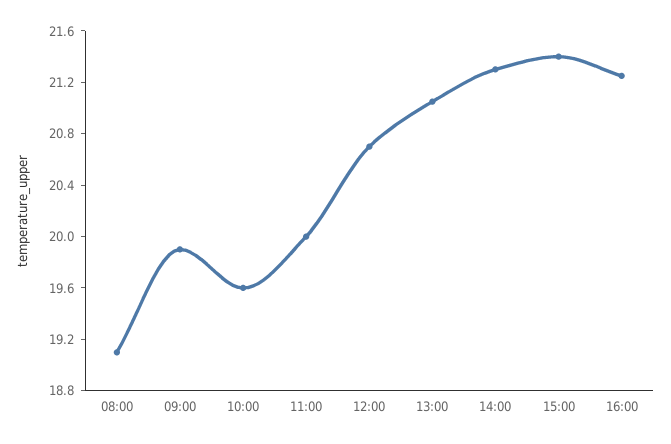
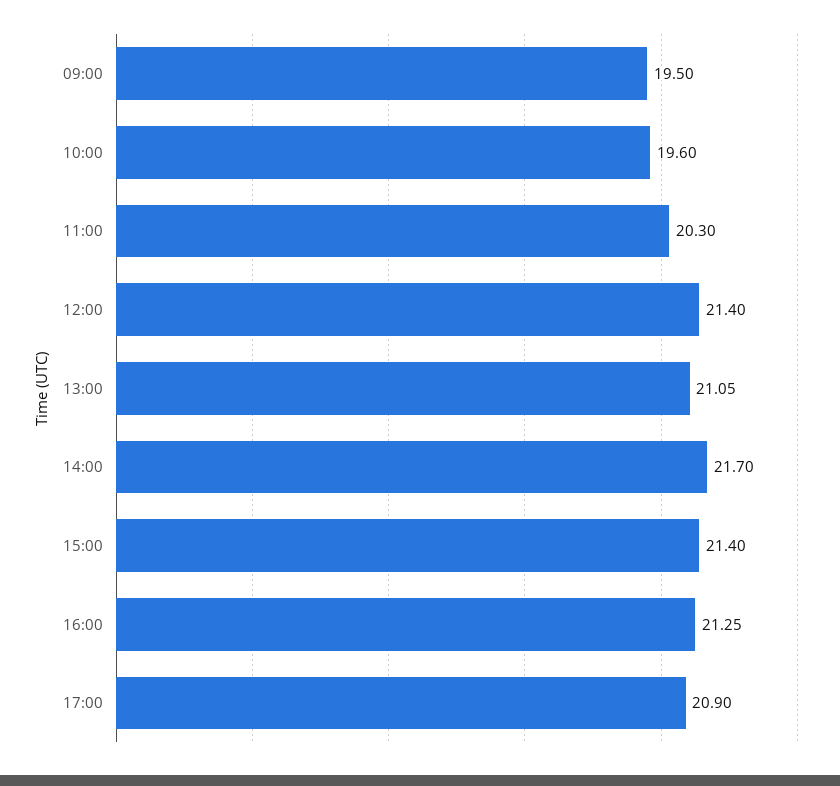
08:00: 19.1 -> none
09:00: 19.9 -> 19.5
11:00: 20 -> 20.3
12:00: 20.7 -> 21.4
14:00: 21.3 -> 21.7
17:00: none -> 20.9

